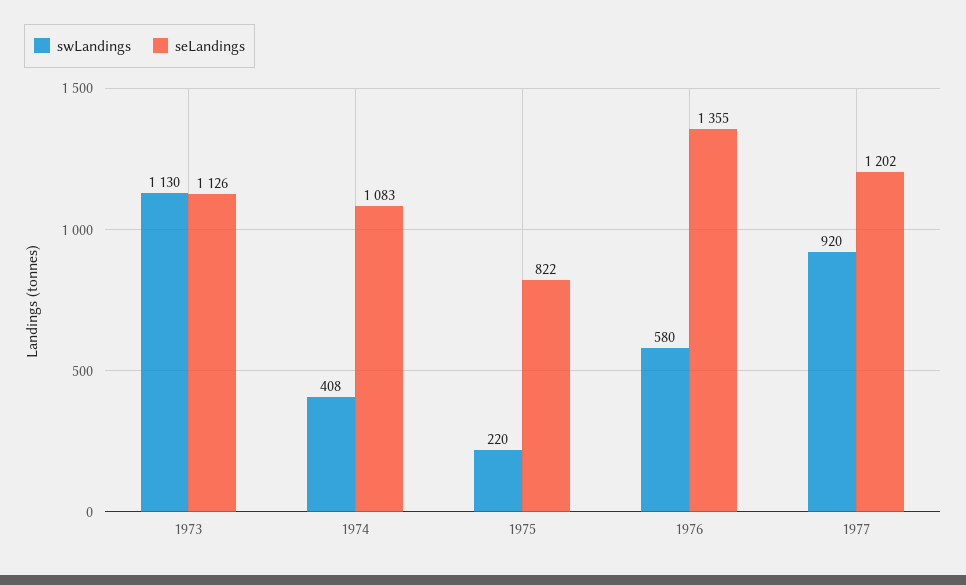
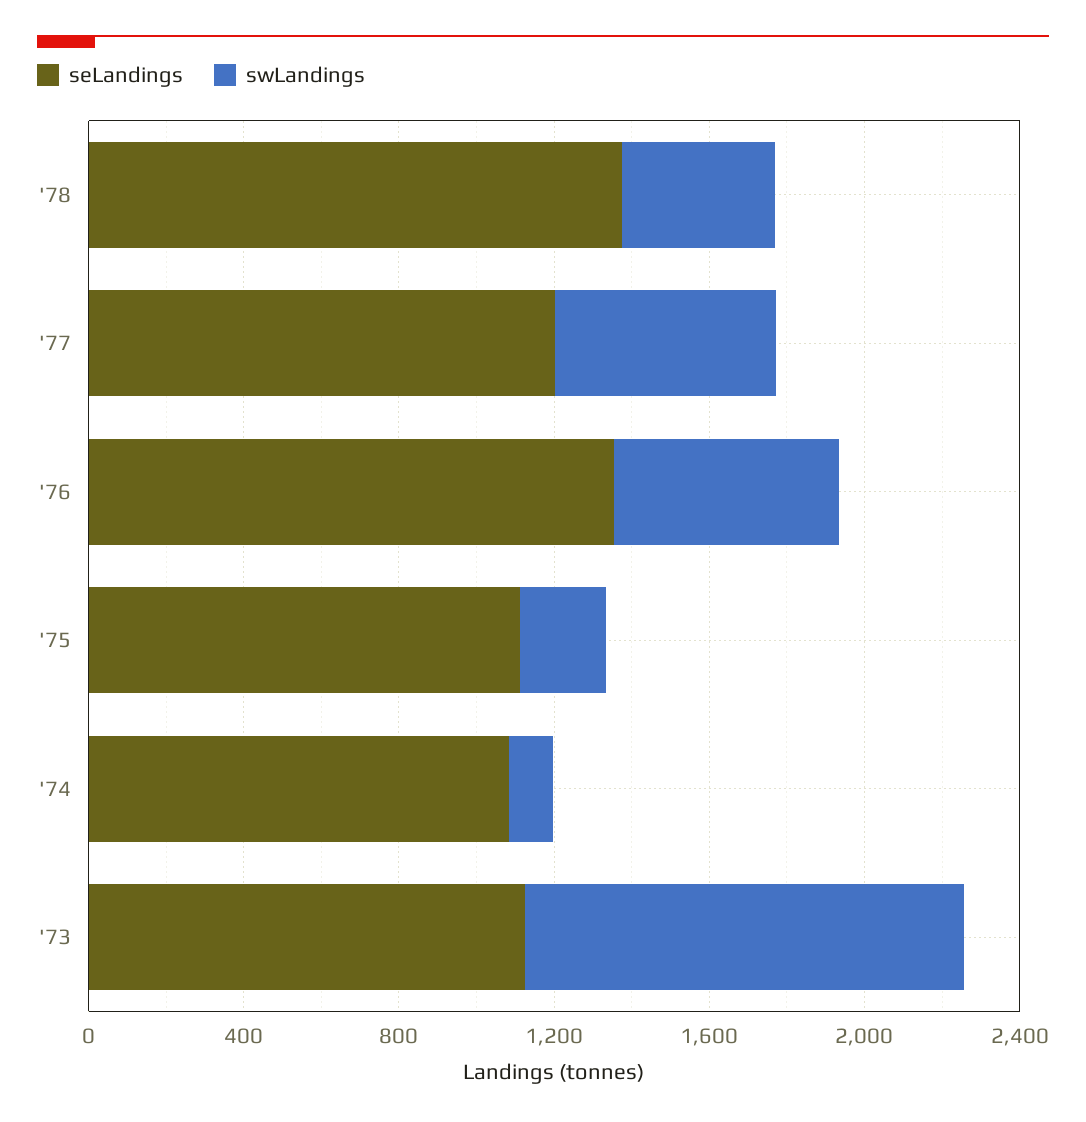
swLandings, 1974: 408 -> 100
seLandings, 1975: 822 -> 1100
swLandings, 1977: 920 -> 600
seLandings, '78: none -> 1400
swLandings, '78: none -> 400

